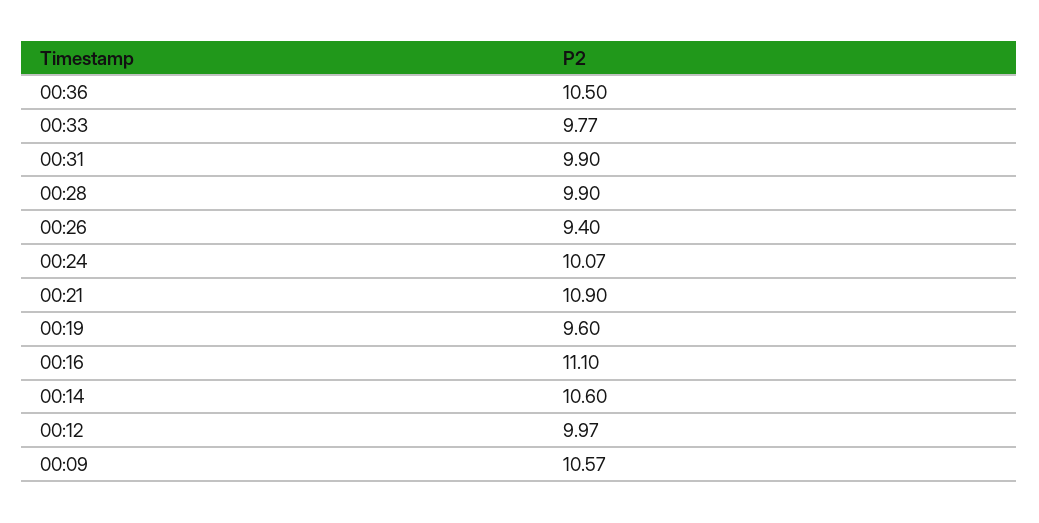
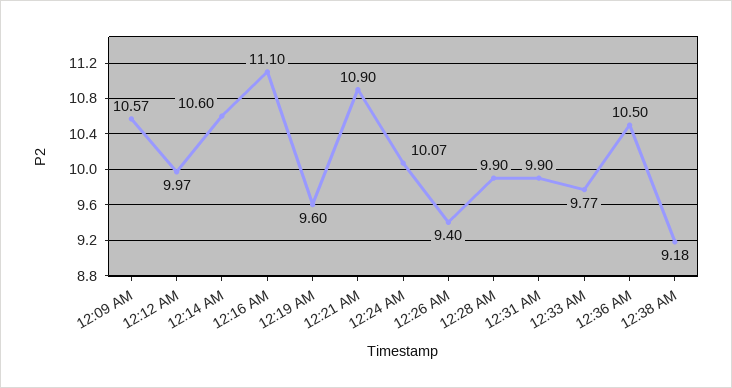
12:38 AM: none -> 9.18

